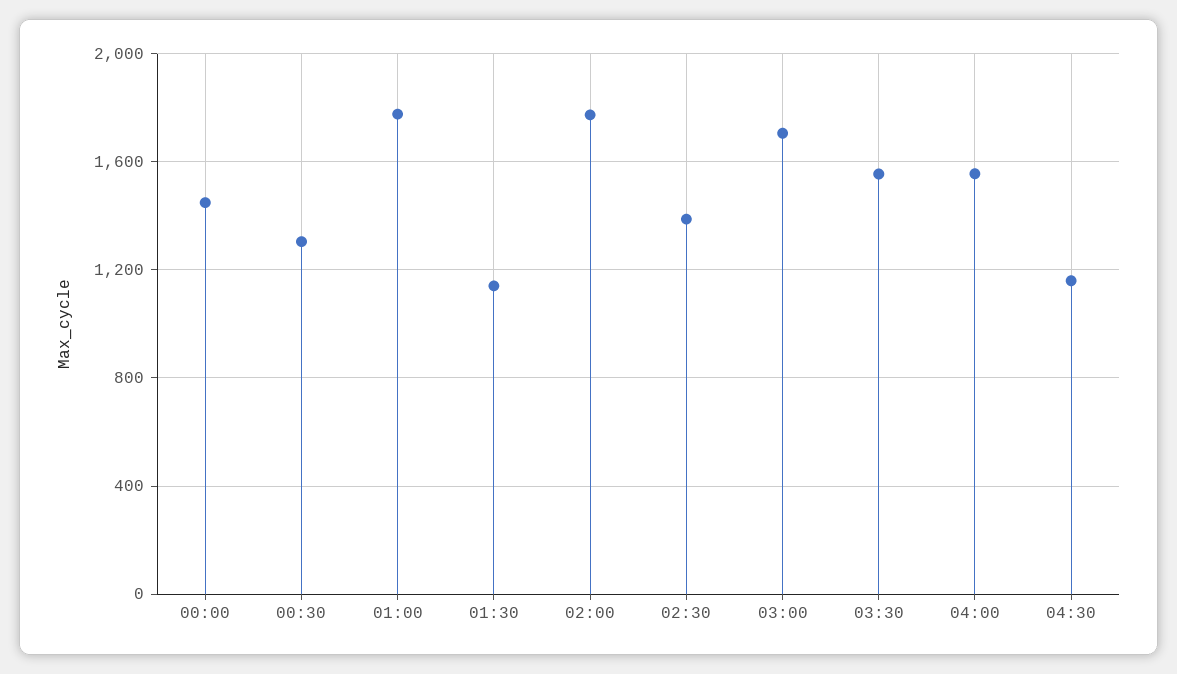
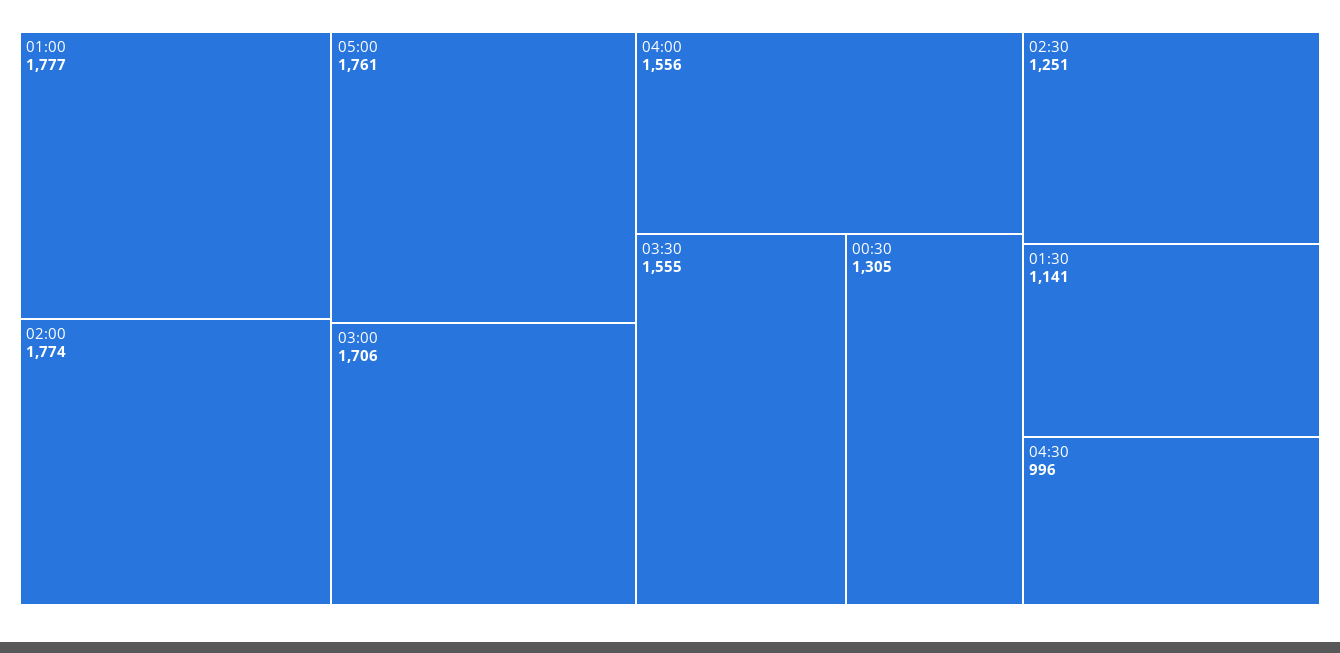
00:00: 1450 -> none
02:30: 1400 -> 1251
04:30: 1150 -> 996
05:00: none -> 1761

